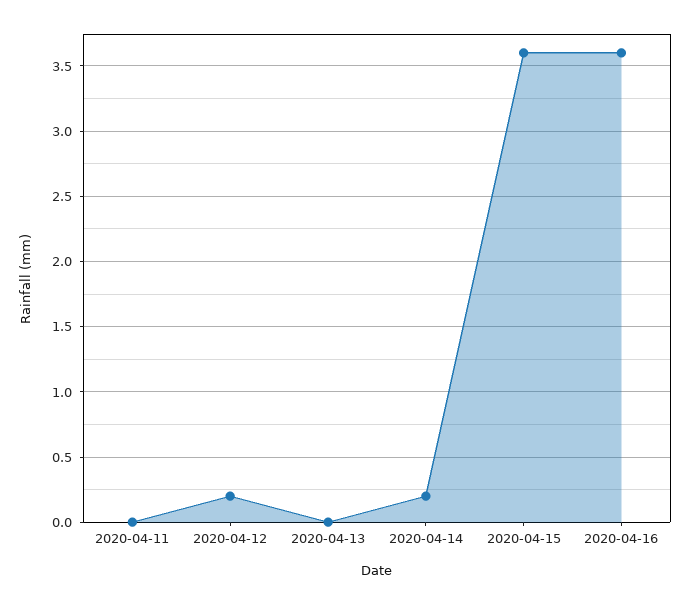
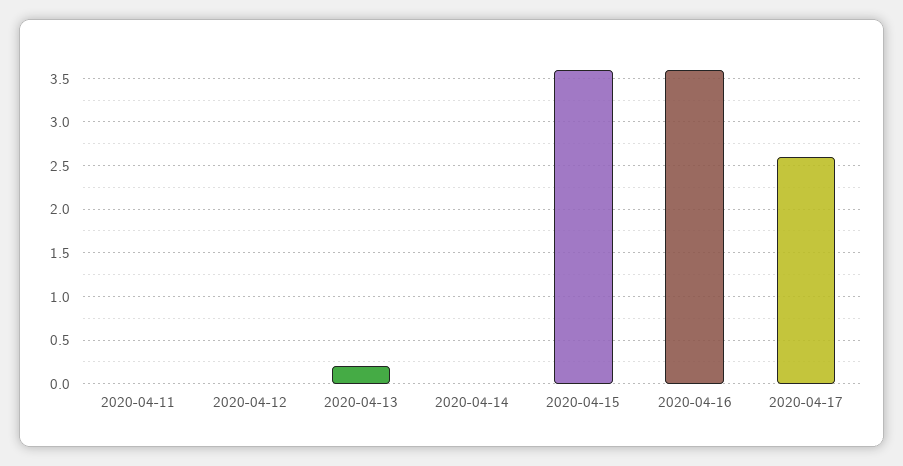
2020-04-12: 0.2 -> 0
2020-04-13: 0 -> 0.2
2020-04-14: 0.2 -> 0
2020-04-17: none -> 2.6

